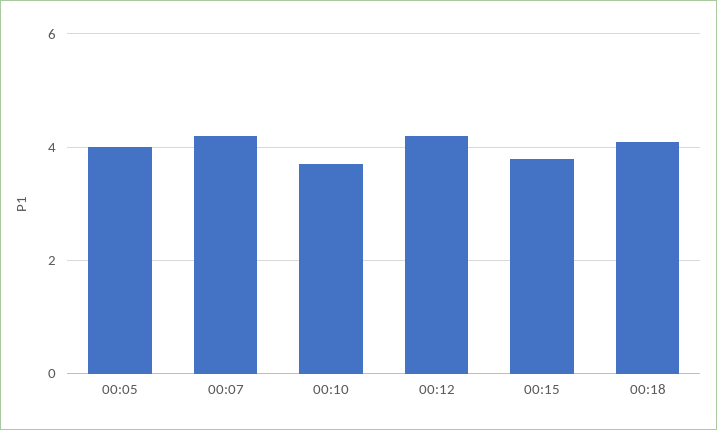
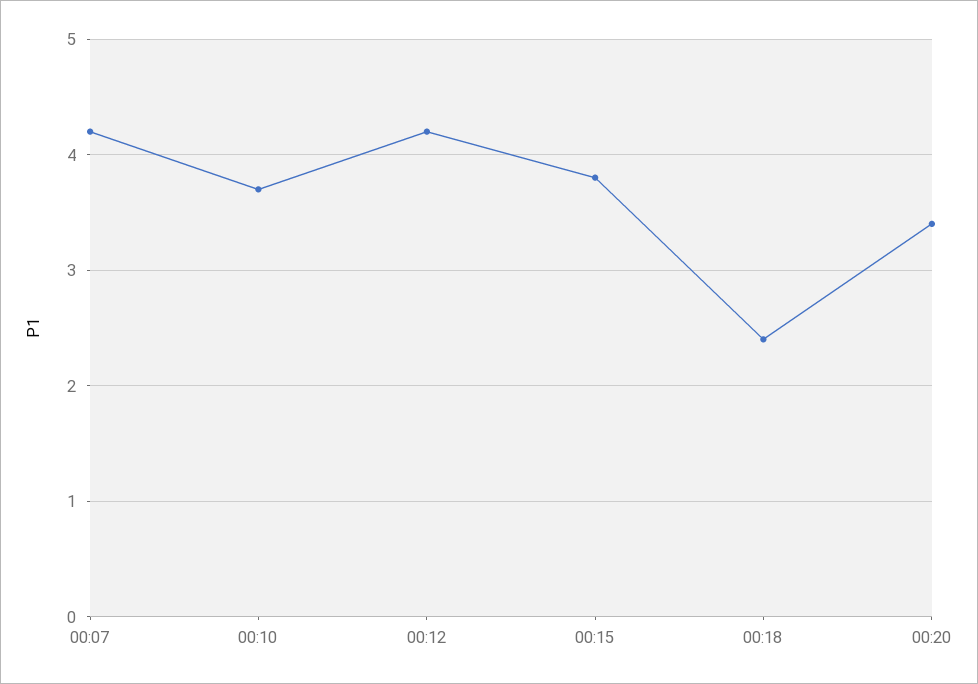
00:05: 4 -> none
00:18: 4 -> 2.4
00:20: none -> 3.4

